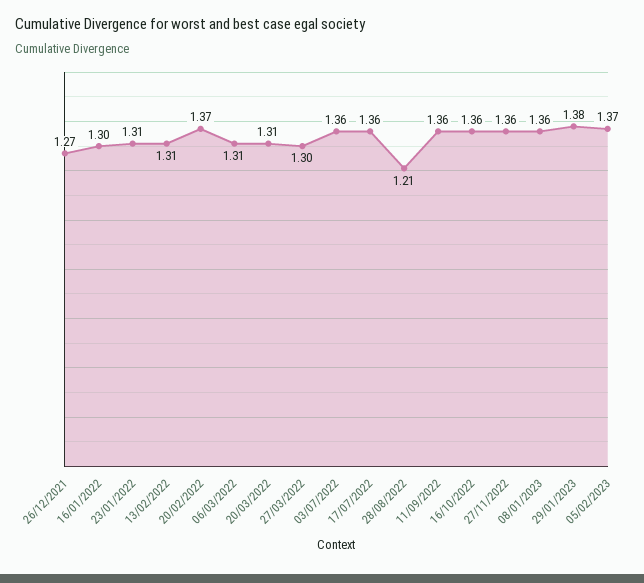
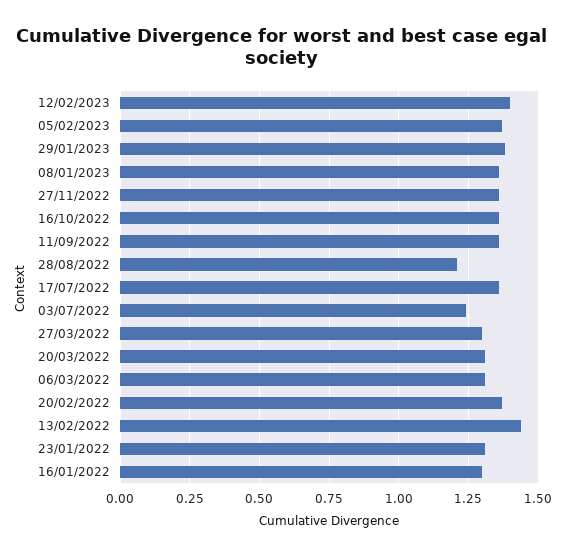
26/12/2021: 1.27 -> none
13/02/2022: 1.31 -> 1.45
03/07/2022: 1.36 -> 1.25
12/02/2023: none -> 1.4

